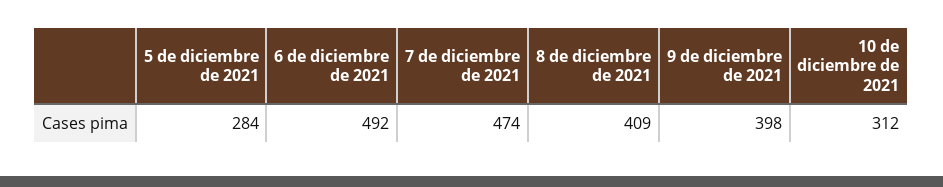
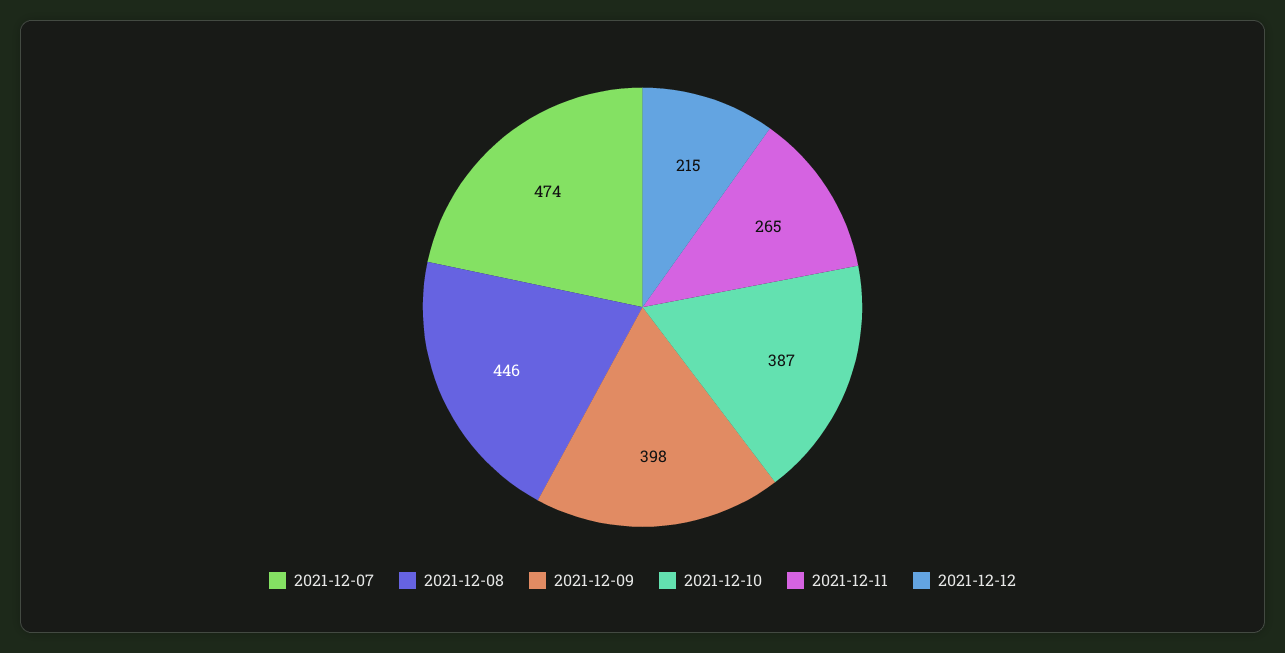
5 de diciembre de 2021: 284 -> none
6 de diciembre de 2021: 492 -> none
8 de diciembre de 2021: 409 -> 446
10 de diciembre de 2021: 312 -> 387
2021-12-11: none -> 265
2021-12-12: none -> 215

